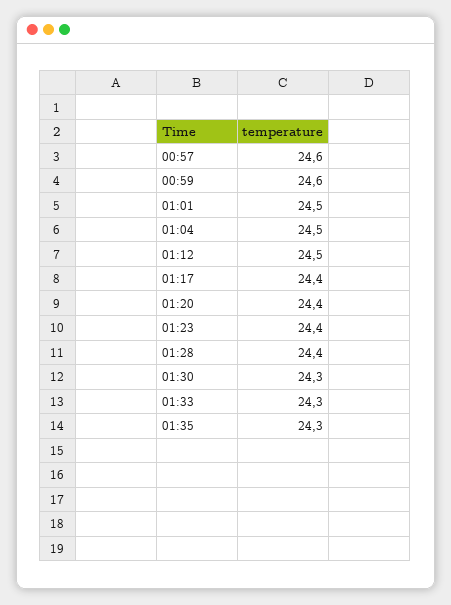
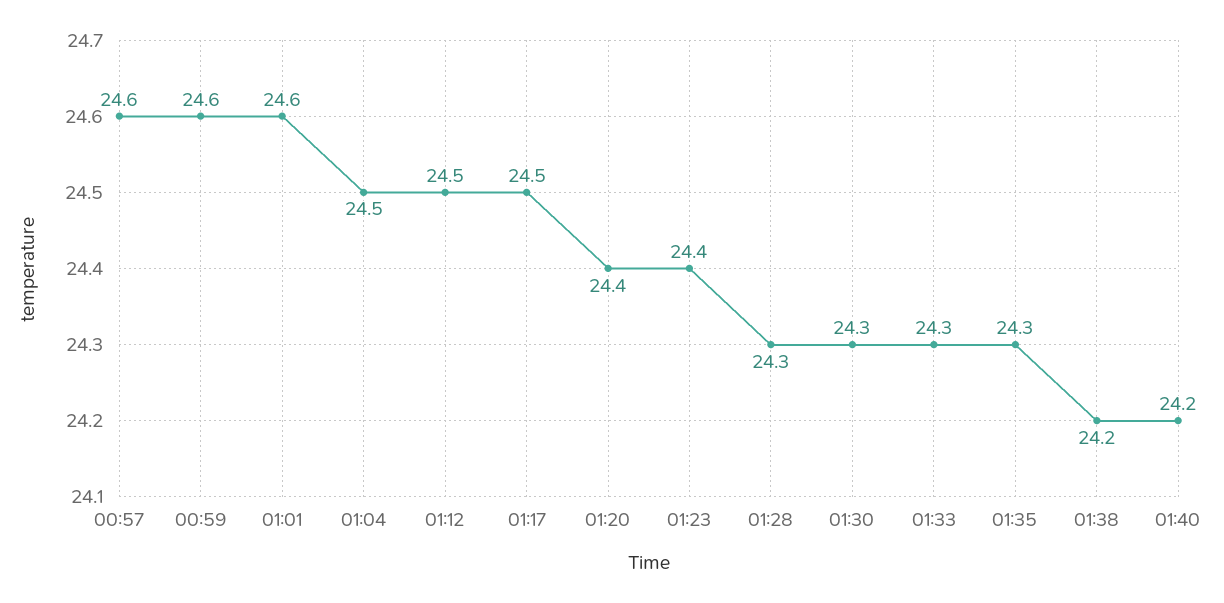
01:01: 24.5 -> 24.6
01:17: 24.4 -> 24.5
01:28: 24.4 -> 24.3
01:38: none -> 24.2
01:40: none -> 24.2

